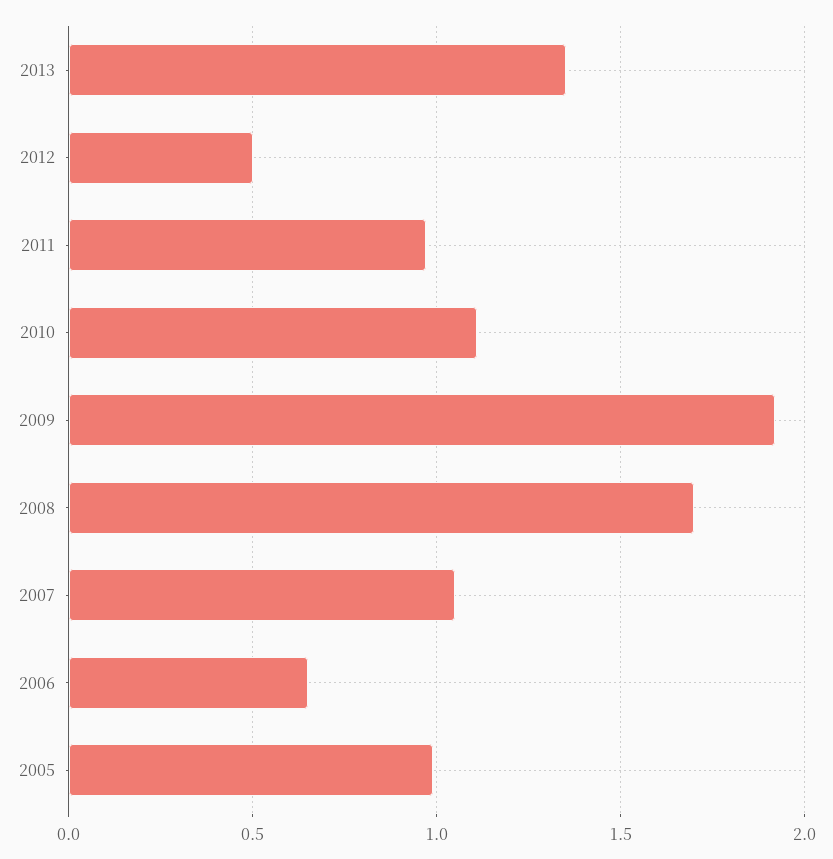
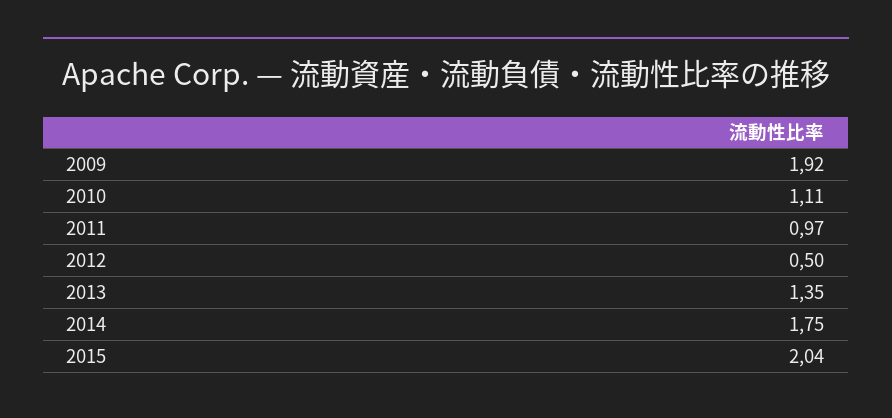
2008: 1.7 -> none
2007: 1.05 -> none
2006: 0.65 -> none
2005: 1 -> none
2014: none -> 1.75
2015: none -> 2.04

